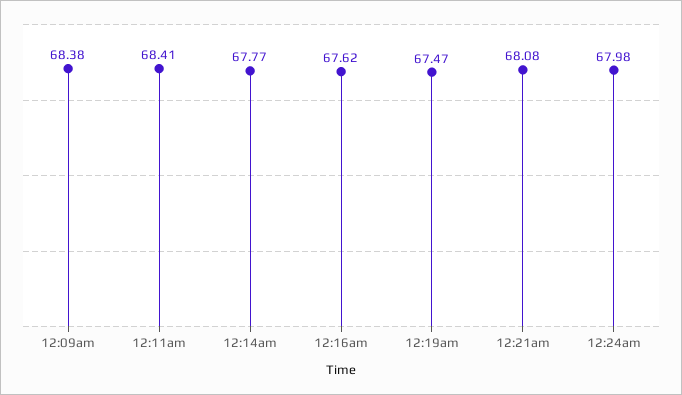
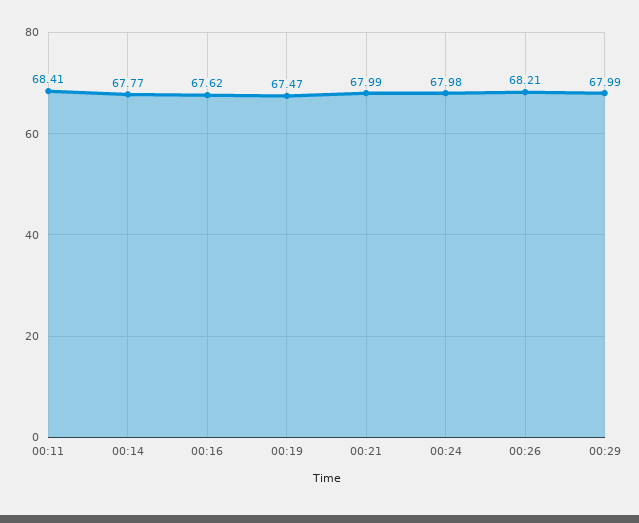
12:09am: 68.38 -> none
12:21am: 68.08 -> 67.99
00:26: none -> 68.21
00:29: none -> 67.99

